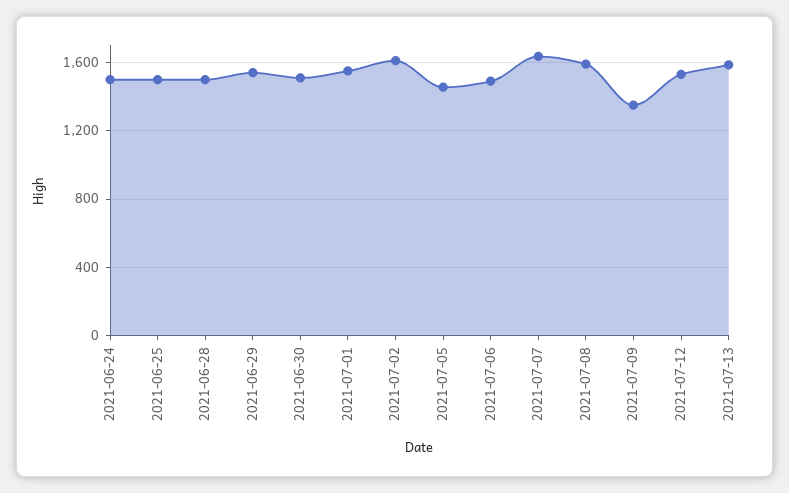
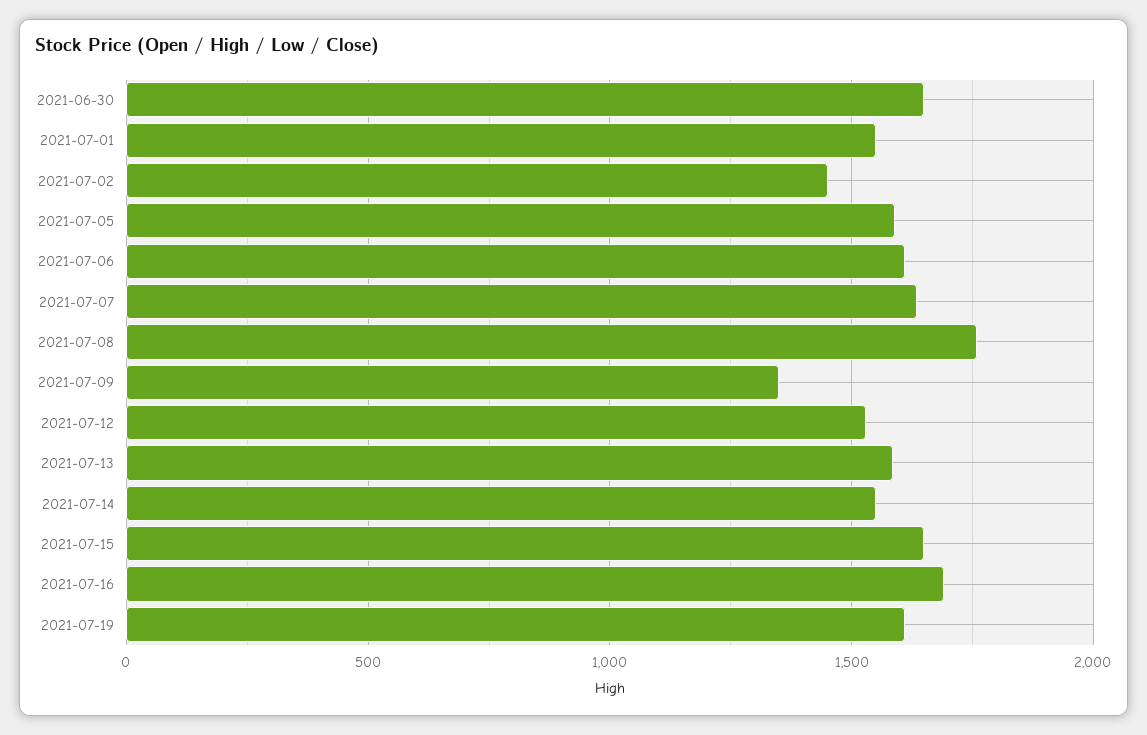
2021-06-24: 1500 -> none
2021-06-25: 1500 -> none
2021-06-28: 1500 -> none
2021-06-29: 1550 -> none
2021-06-30: 1500 -> 1650
2021-07-02: 1600 -> 1450
2021-07-05: 1450 -> 1600
2021-07-06: 1500 -> 1600
2021-07-08: 1600 -> 1750
2021-07-14: none -> 1550
2021-07-15: none -> 1650
2021-07-16: none -> 1700
2021-07-19: none -> 1600

